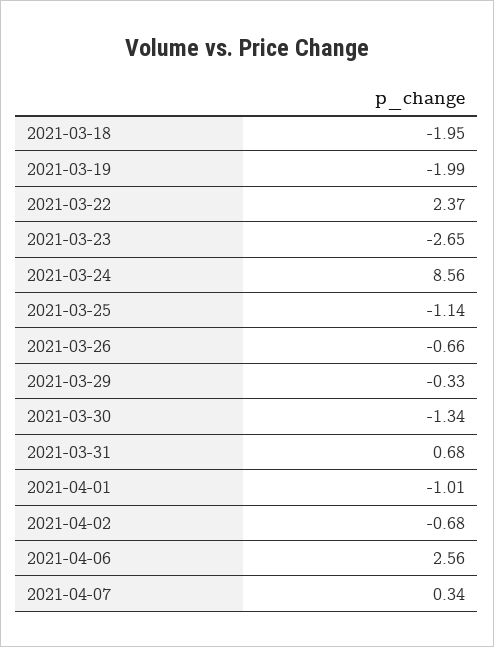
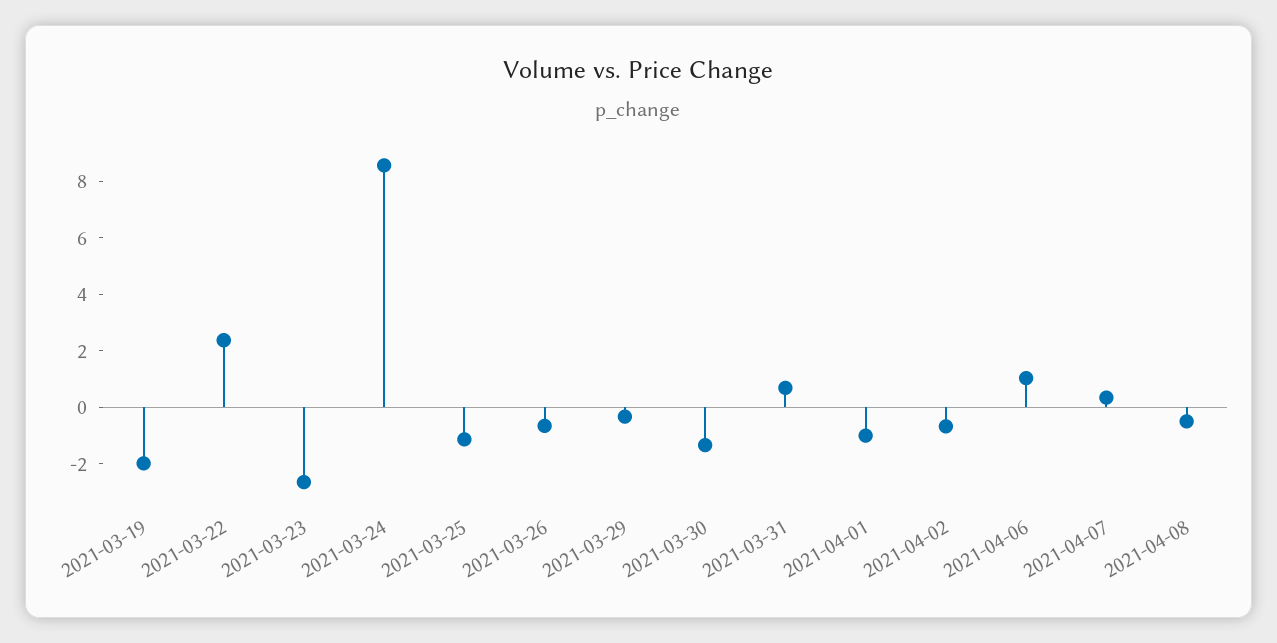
2021-03-18: -1.95 -> none
2021-04-06: 2.56 -> 1
2021-04-08: none -> -0.5

